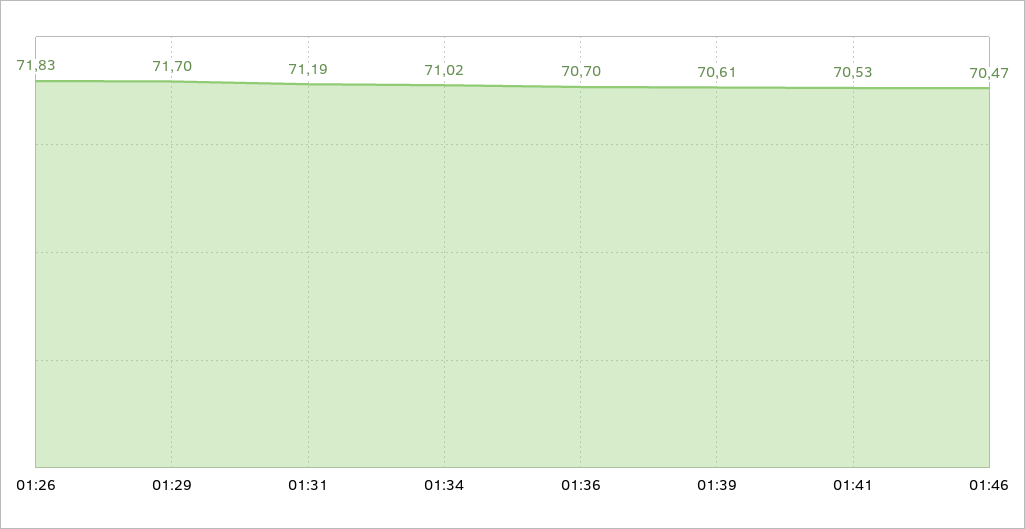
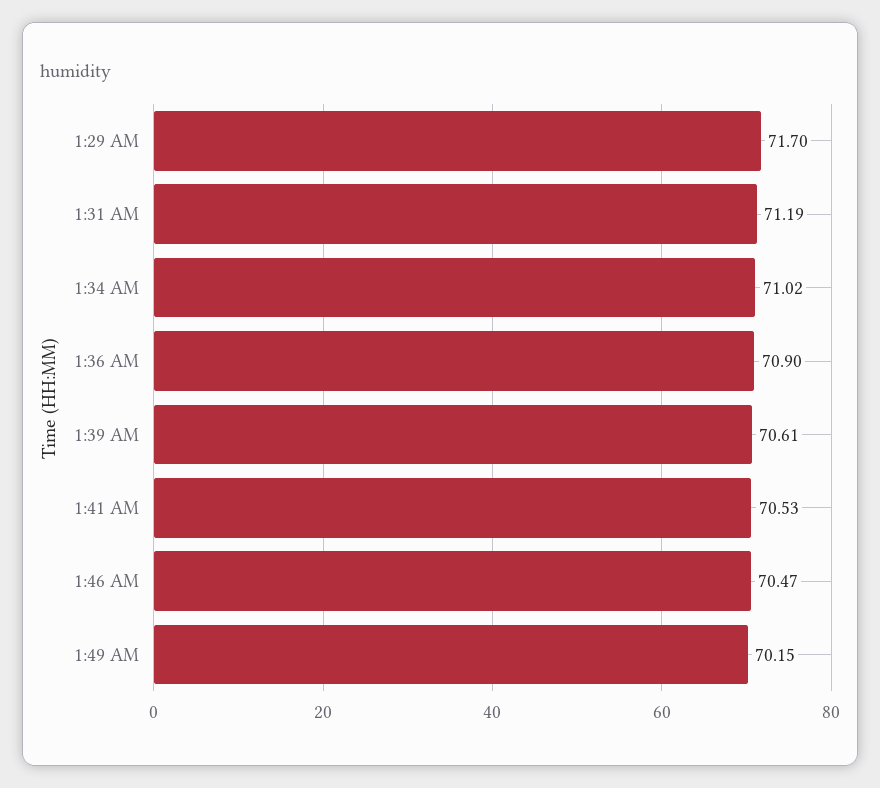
01:26: 71.83 -> none
01:36: 70.7 -> 70.9
1:49 AM: none -> 70.15

